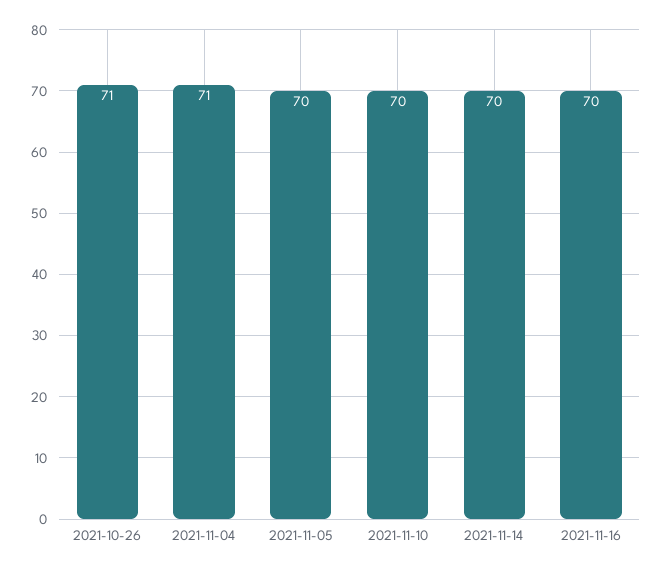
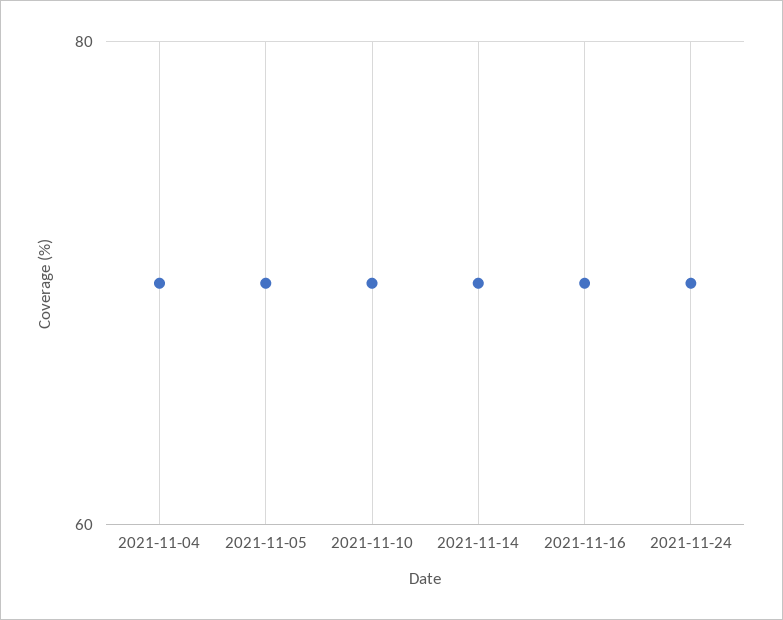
2021-10-26: 71 -> none
2021-11-04: 71 -> 70
2021-11-24: none -> 70

